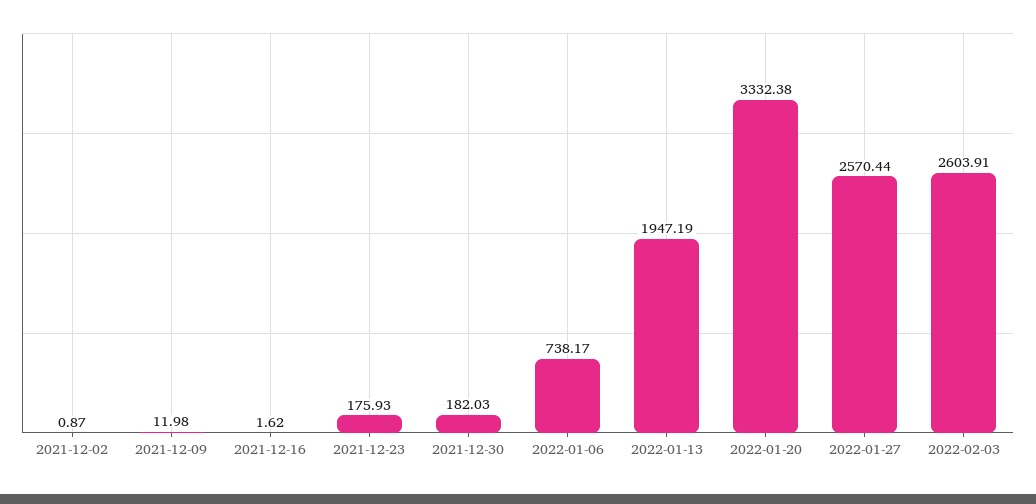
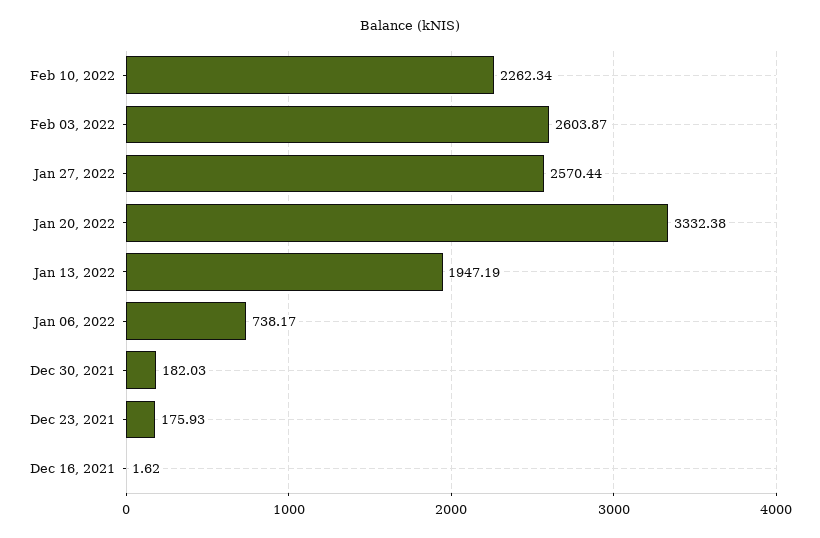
2021-12-02: 0.87 -> none
2021-12-09: 11.98 -> none
2022-02-03: 2603.91 -> 2603.87
Feb 10, 2022: none -> 2262.34

